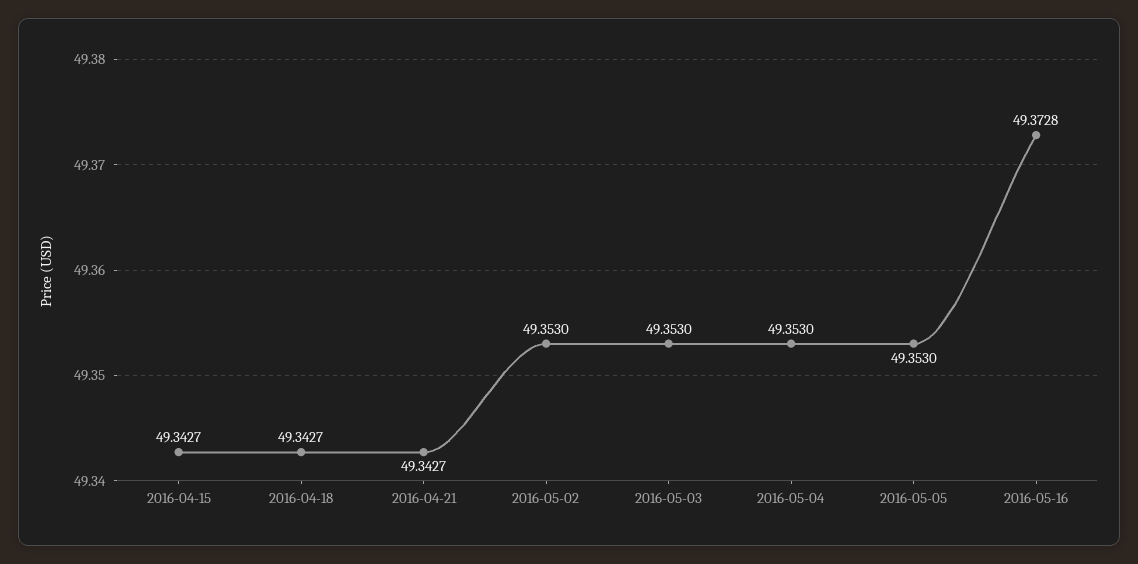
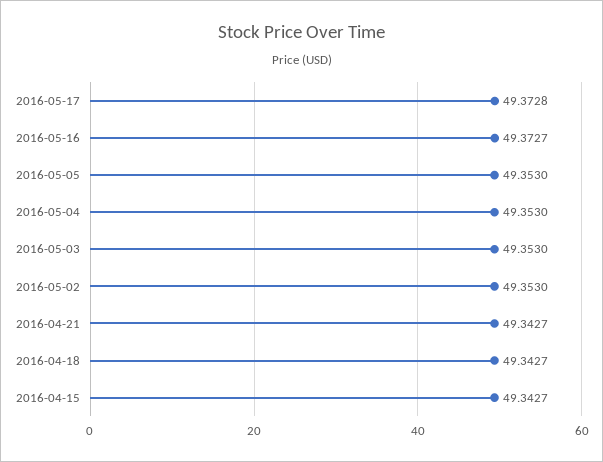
2016-05-16: 49.3728 -> 49.3727
2016-05-17: none -> 49.3728

